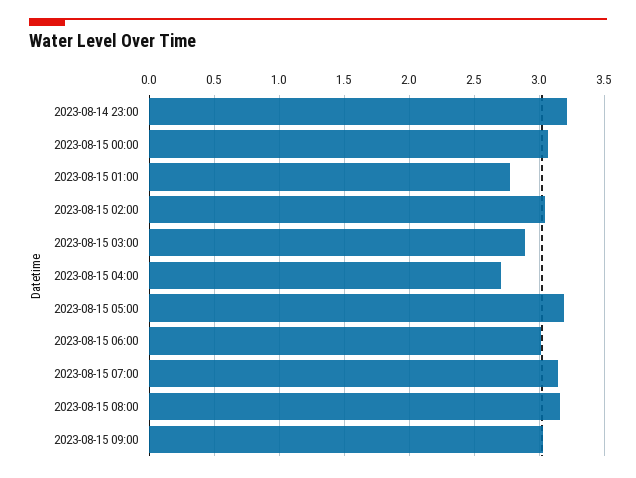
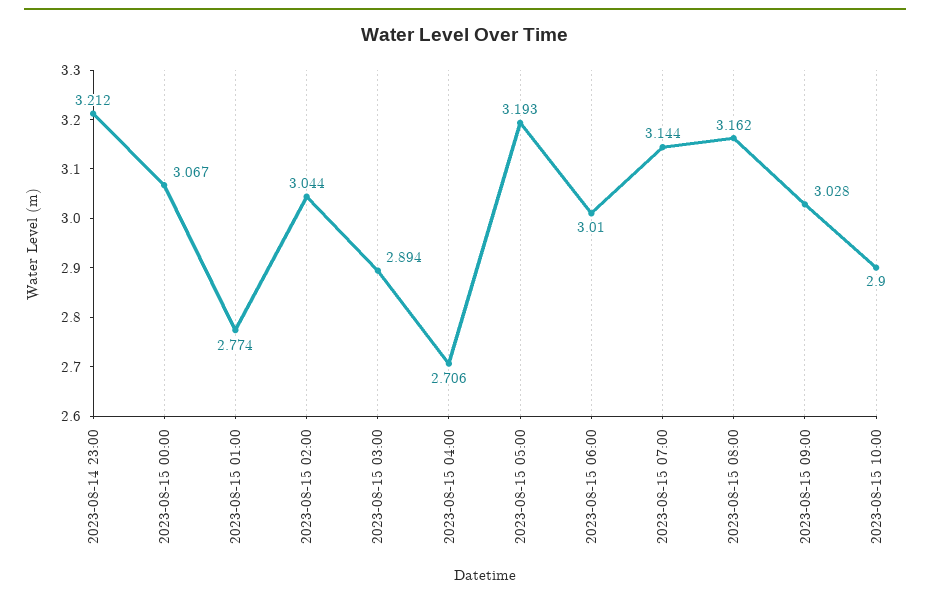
2023-08-15 10:00: none -> 2.9

